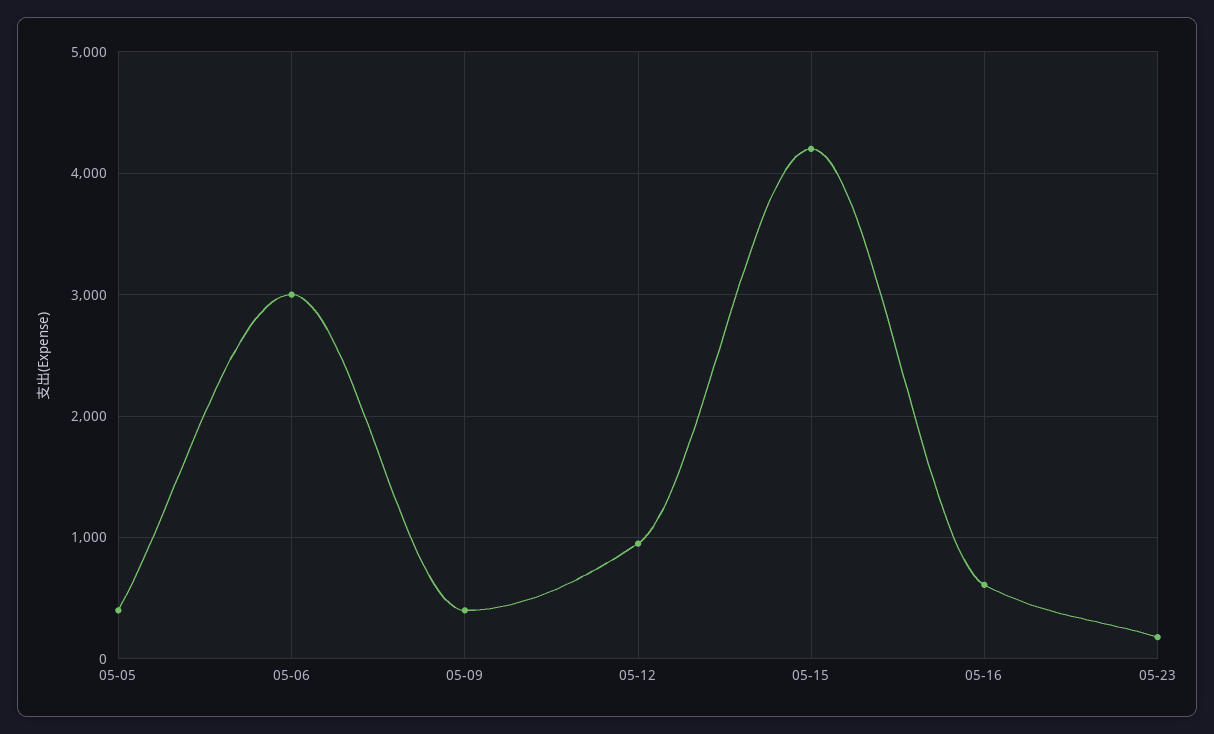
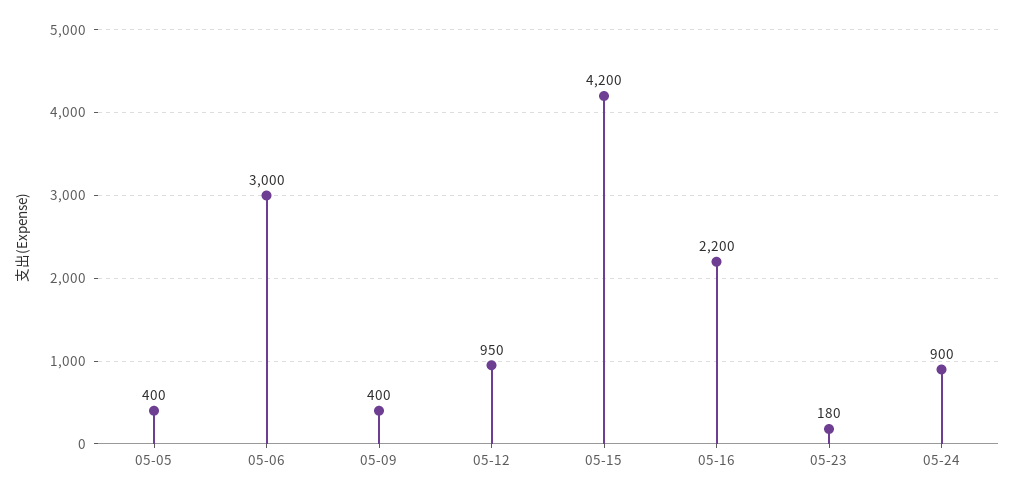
05-16: 600 -> 2200
05-24: none -> 900

